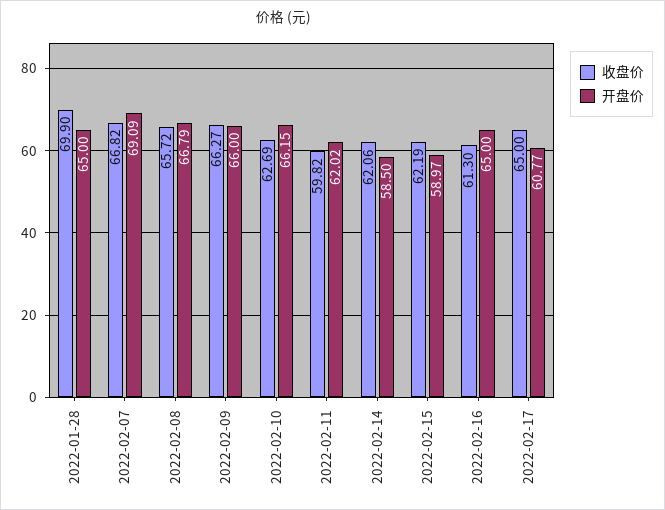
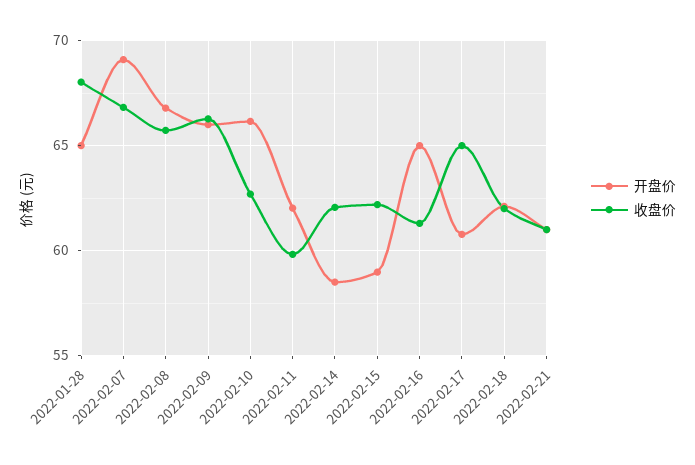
收盘价, 2022-01-28: 69.9 -> 68
开盘价, 2022-02-18: none -> 62
收盘价, 2022-02-18: none -> 62
开盘价, 2022-02-21: none -> 61
收盘价, 2022-02-21: none -> 61

